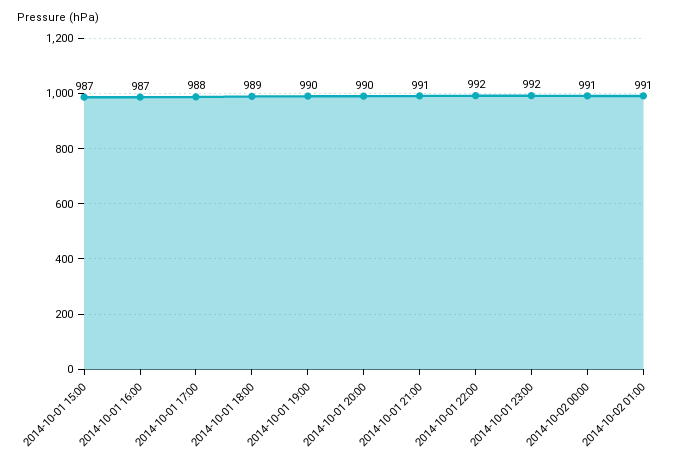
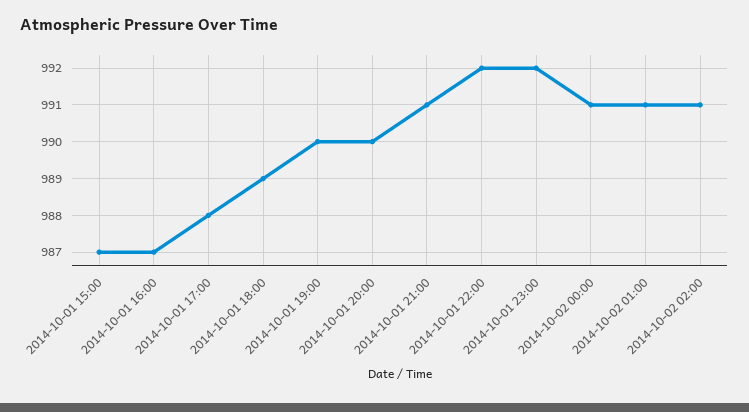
2014-10-02 02:00: none -> 991

